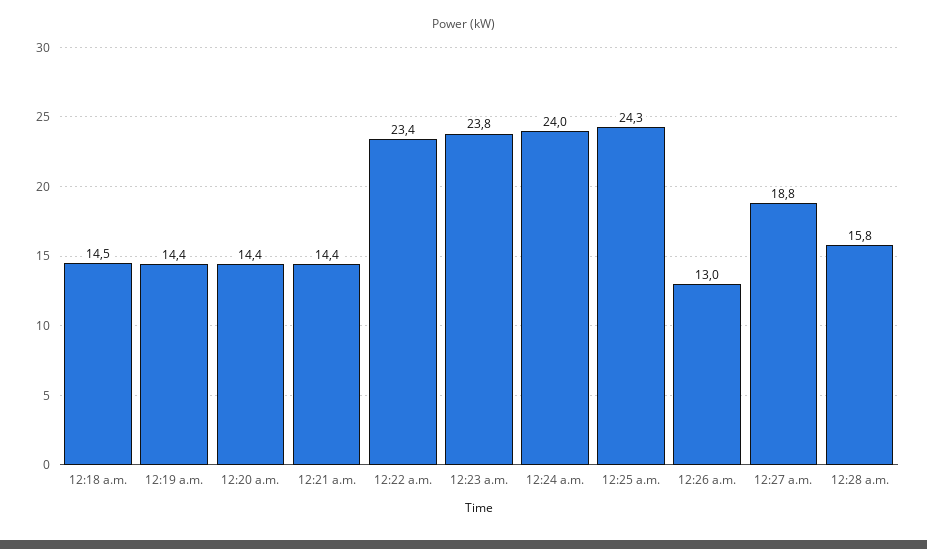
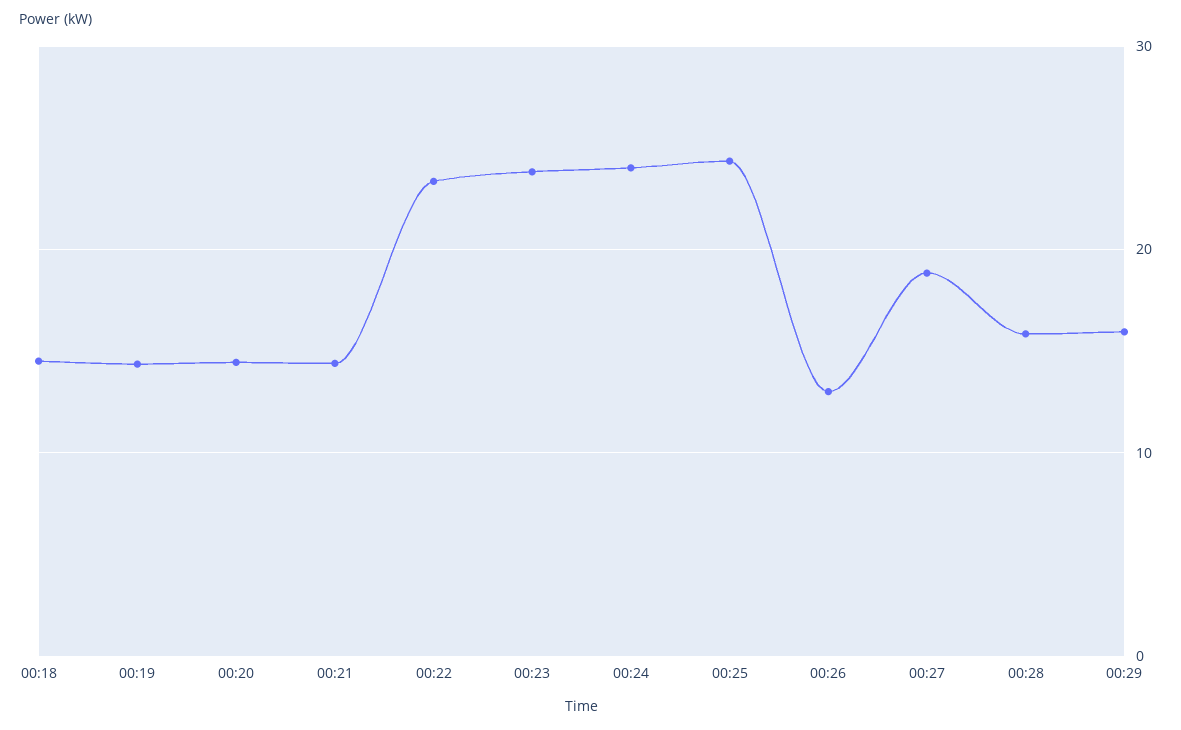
00:29: none -> 16

